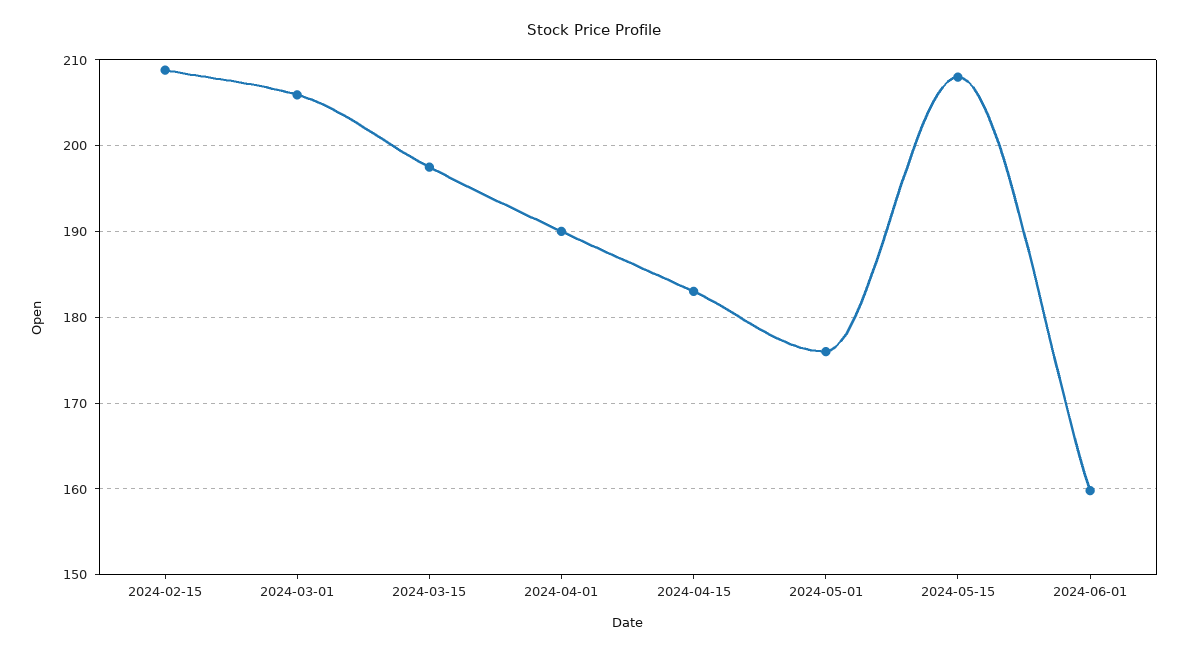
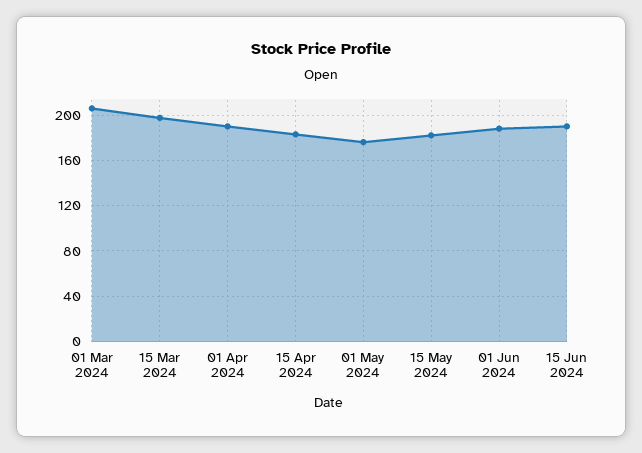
2024-02-15: 209 -> none
2024-05-15: 208 -> 180
2024-06-01: 160 -> 190
15 Jun 2024: none -> 190

